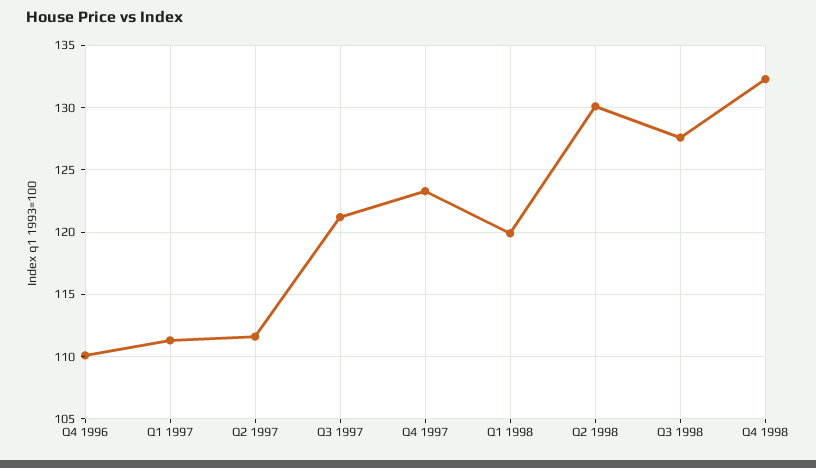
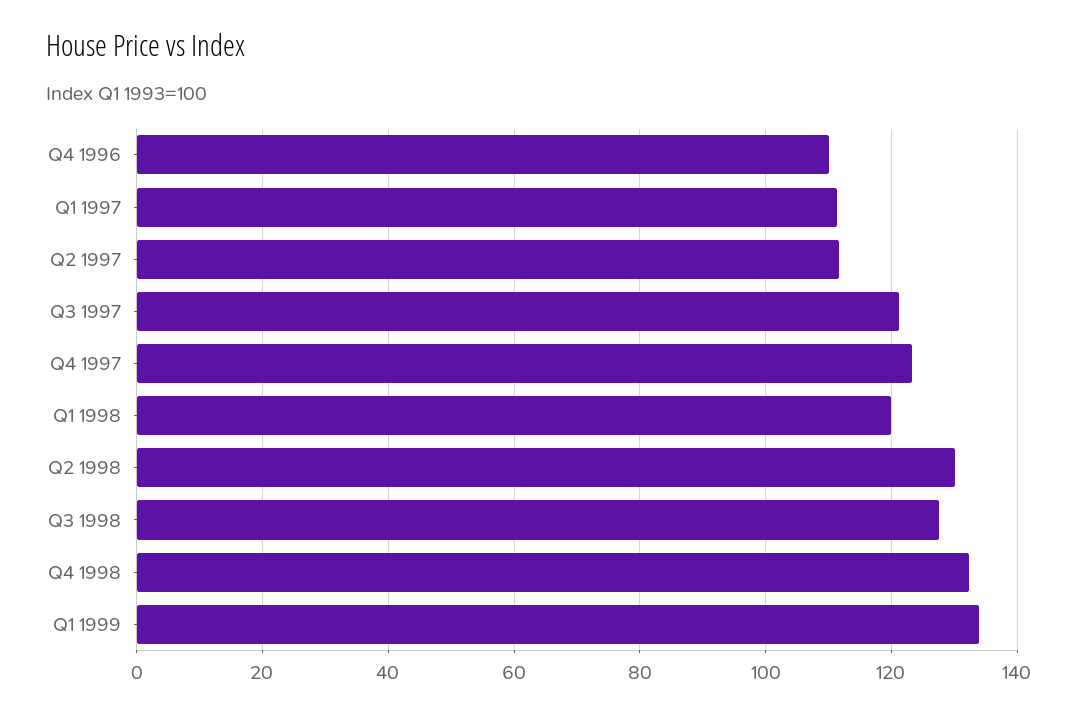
Q1 1999: none -> 134

